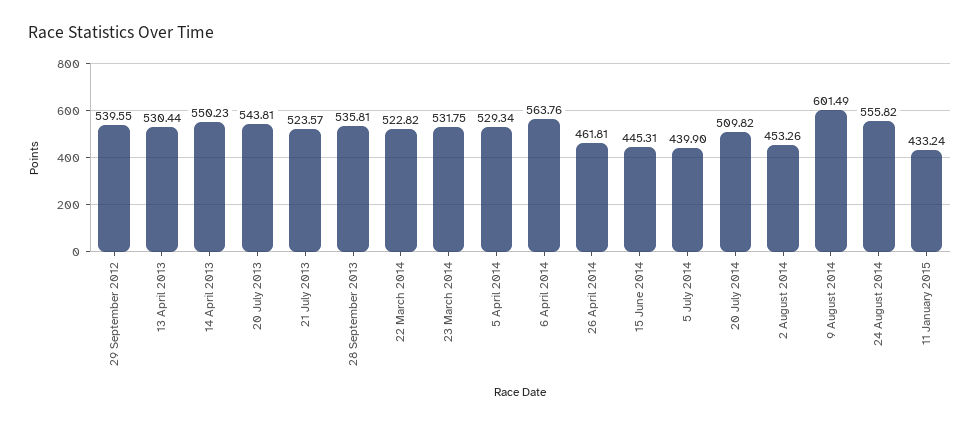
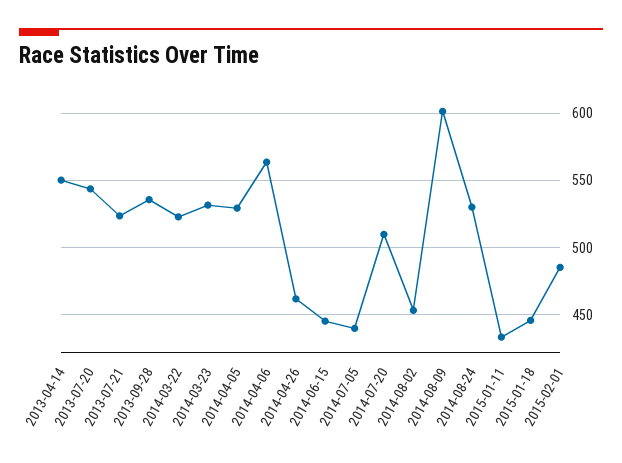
29 September 2012: 539.55 -> none
13 April 2013: 530.44 -> none
24 August 2014: 555.82 -> 530
2015-01-18: none -> 445
2015-02-01: none -> 485

